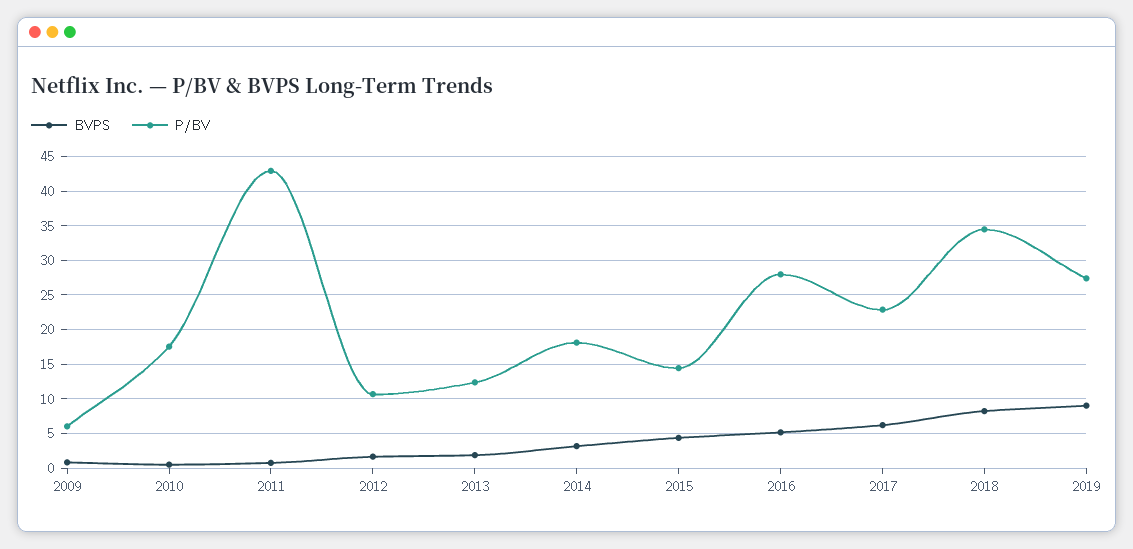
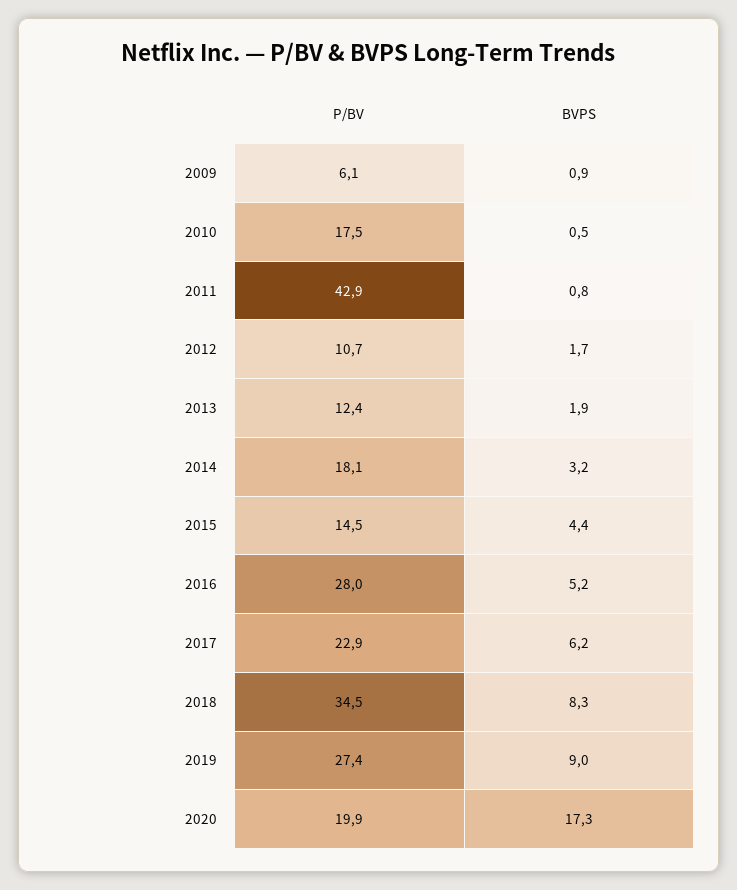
P/BV, 2020: none -> 19.9
BVPS, 2020: none -> 17.3

